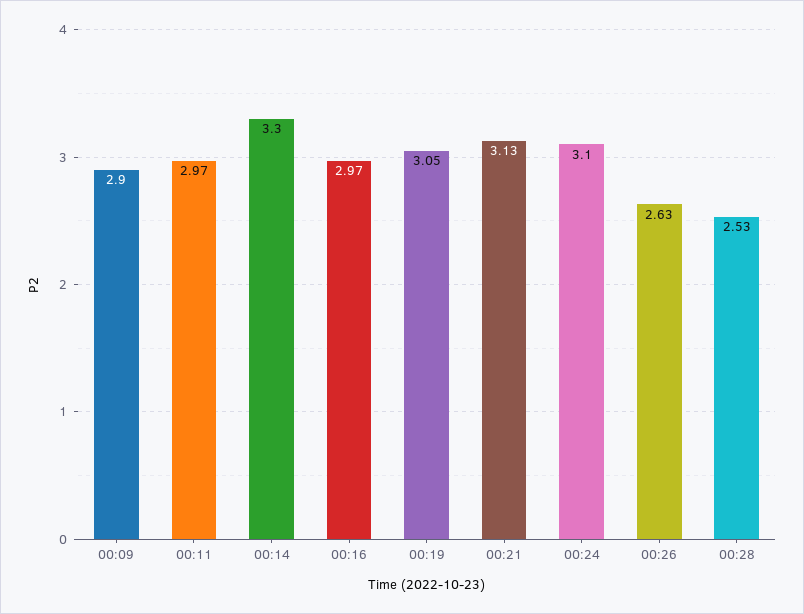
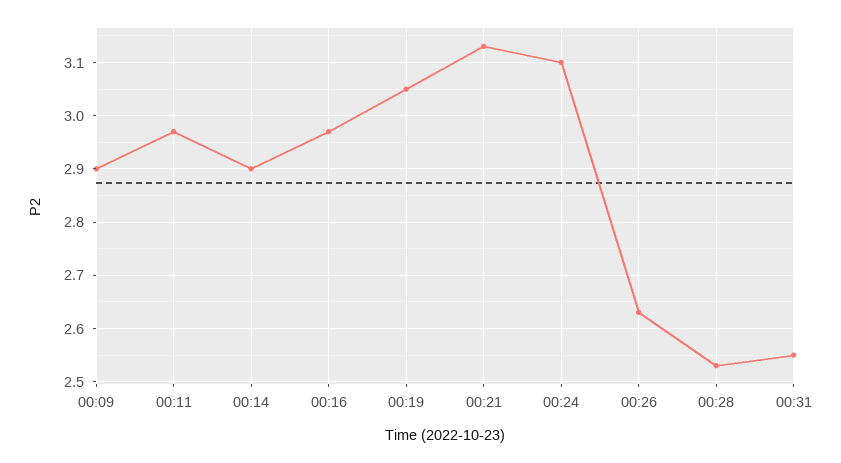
00:14: 3.3 -> 2.9
00:31: none -> 2.55

